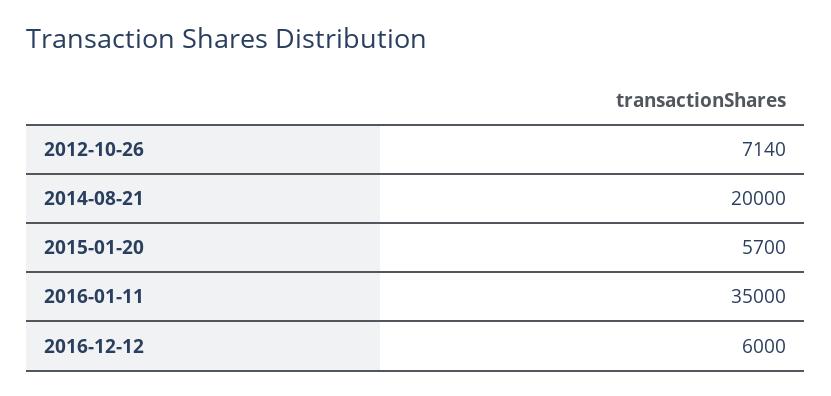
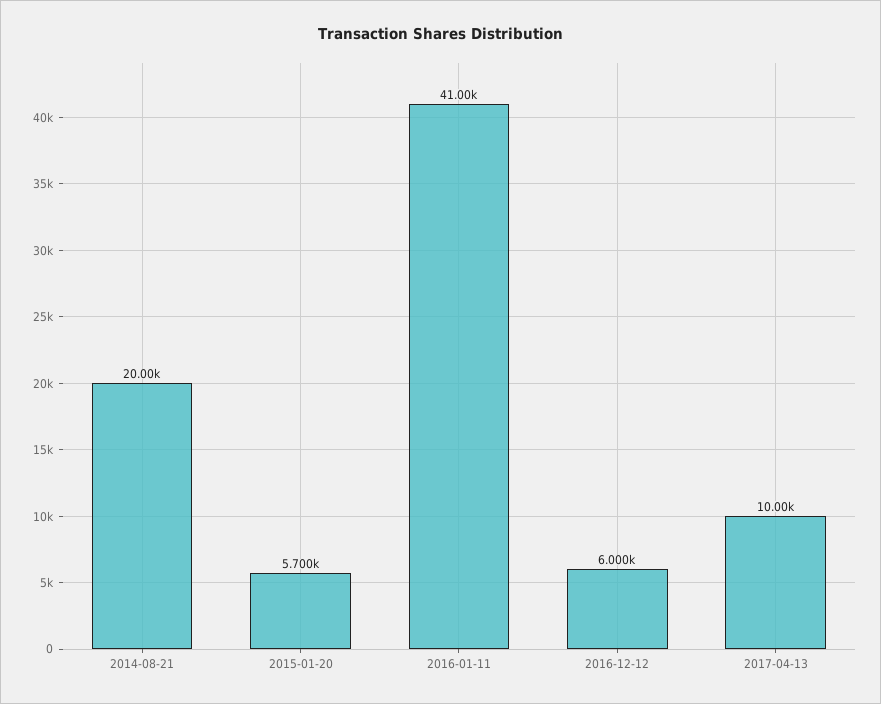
2012-10-26: 7140 -> none
2016-01-11: 35000 -> 41000
2017-04-13: none -> 10000

